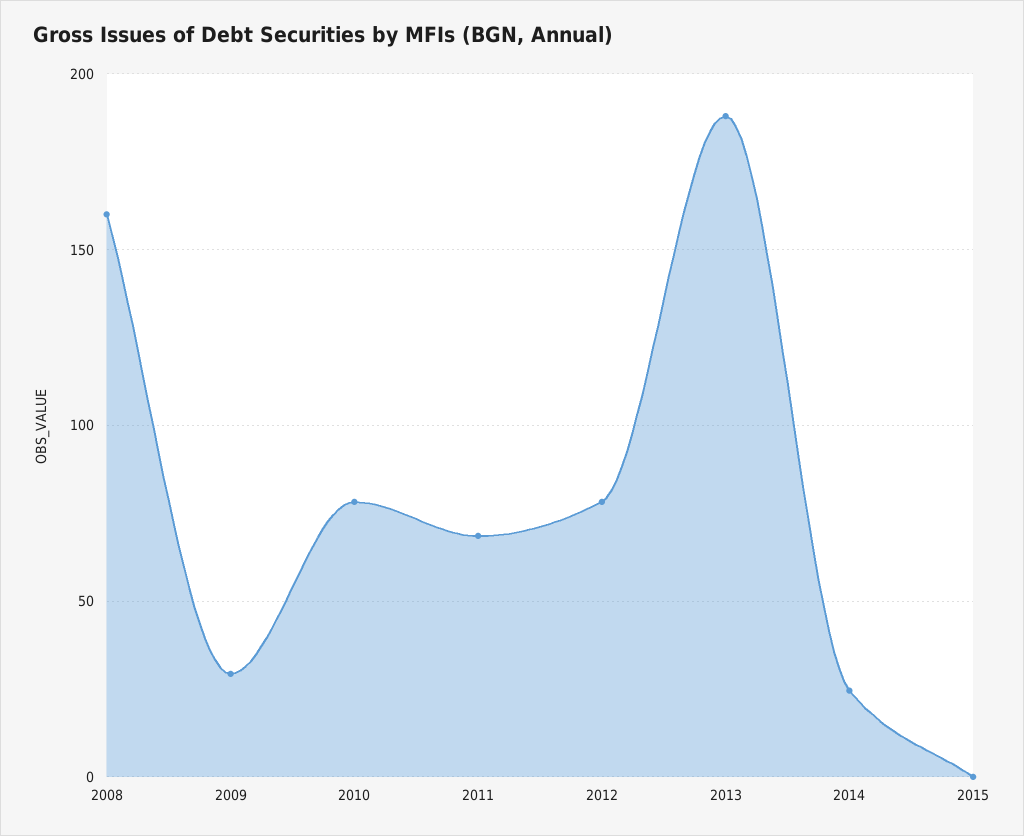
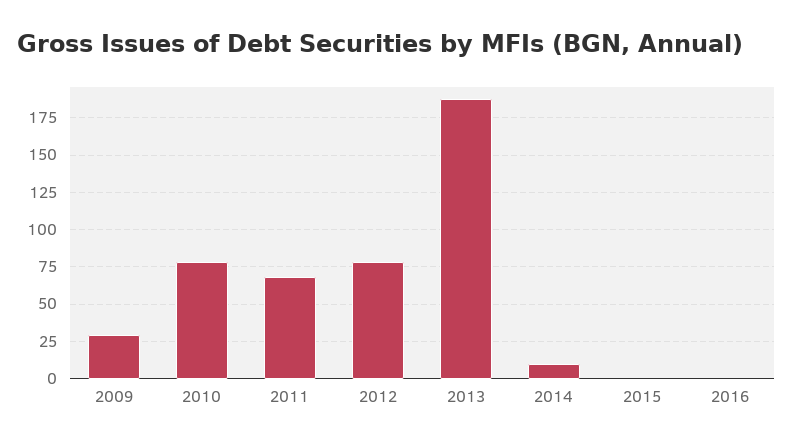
2008: 160 -> none
2014: 25 -> 10
2016: none -> 0

